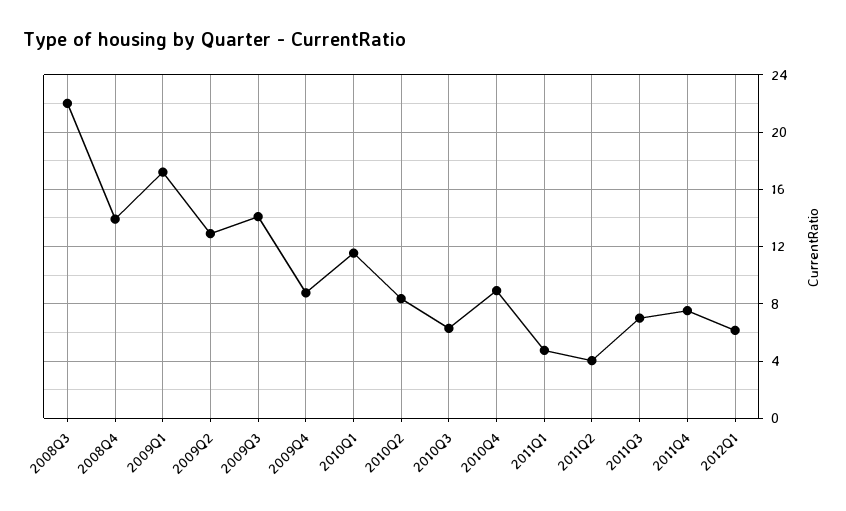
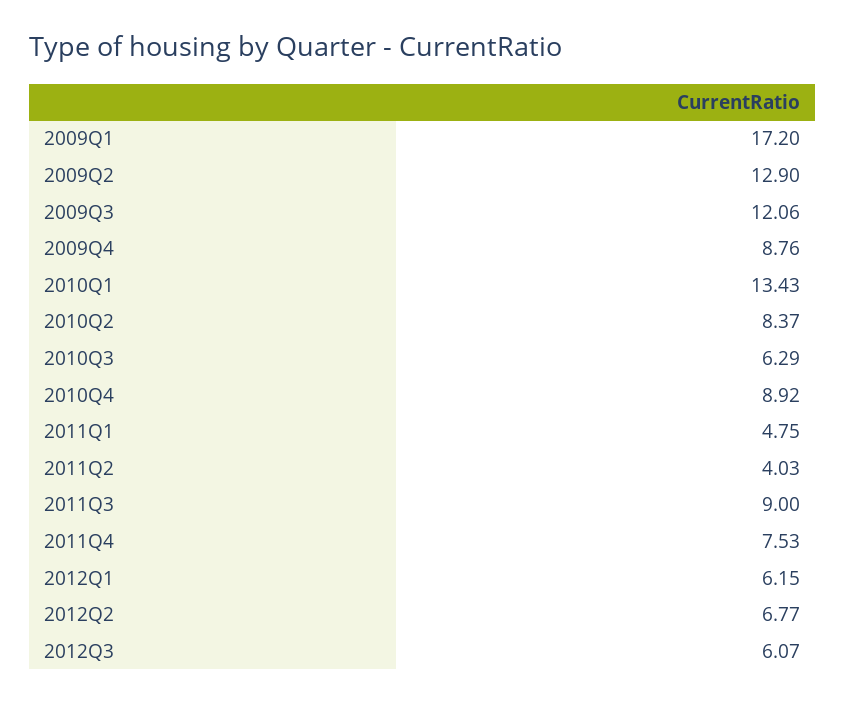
2008Q3: 22 -> none
2008Q4: 14 -> none
2009Q3: 14 -> 12.06
2010Q1: 11.5 -> 13.43
2011Q3: 7 -> 9
2012Q2: none -> 6.77
2012Q3: none -> 6.07

